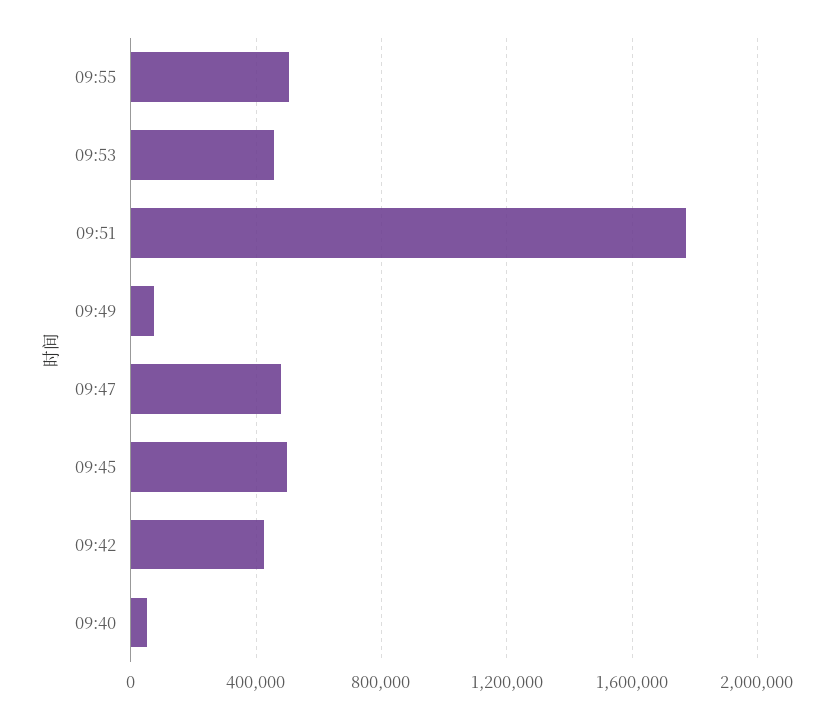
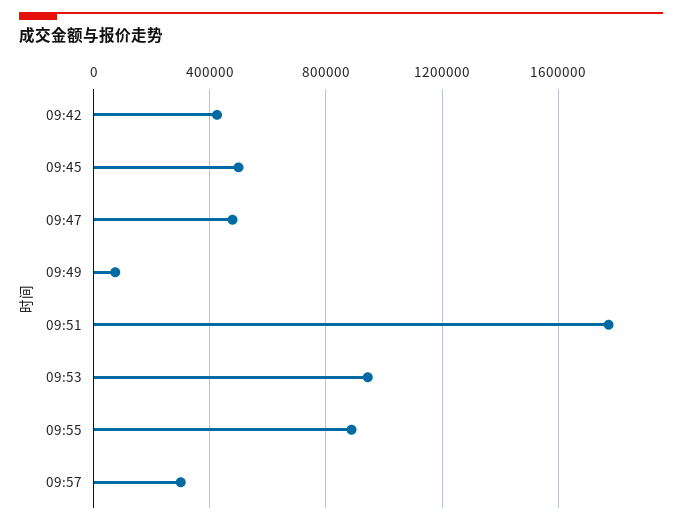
09:55: 500000 -> 900000
09:53: 450000 -> 950000
09:40: 50000 -> none
09:57: none -> 300000

